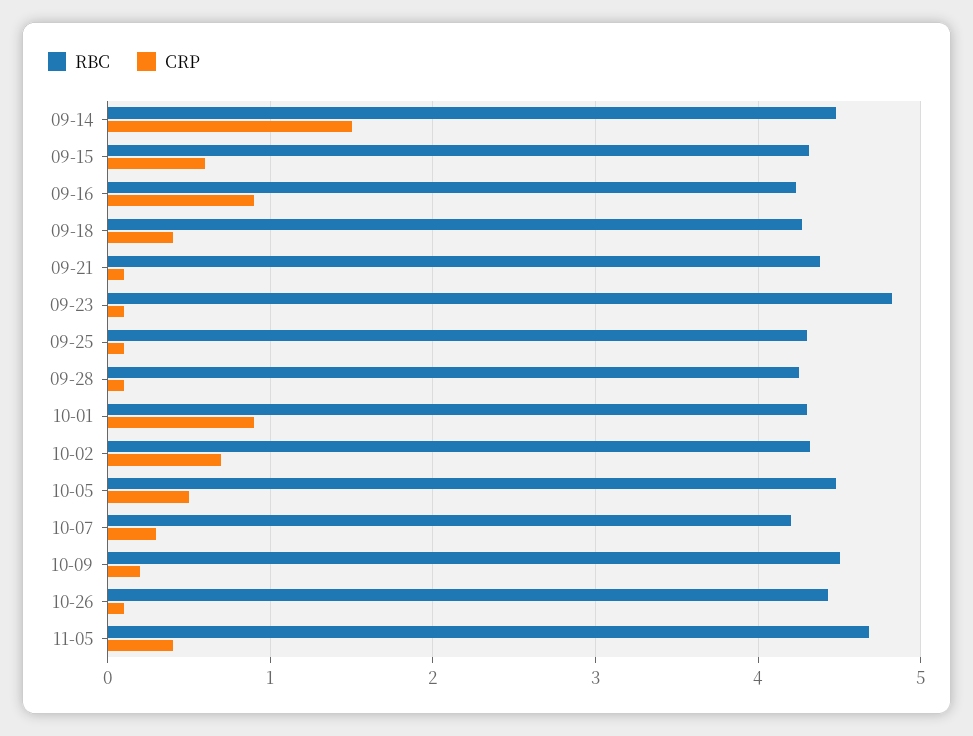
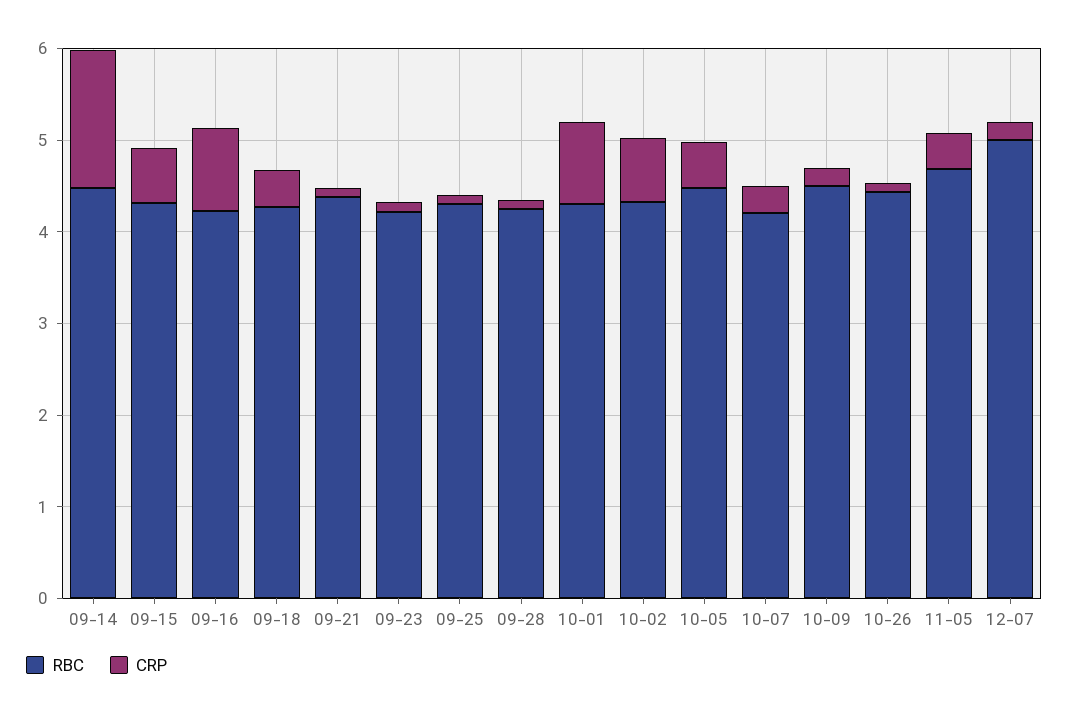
RBC, 09-23: 4.8 -> 4.2
RBC, 12-07: none -> 5
CRP, 12-07: none -> 0.2

